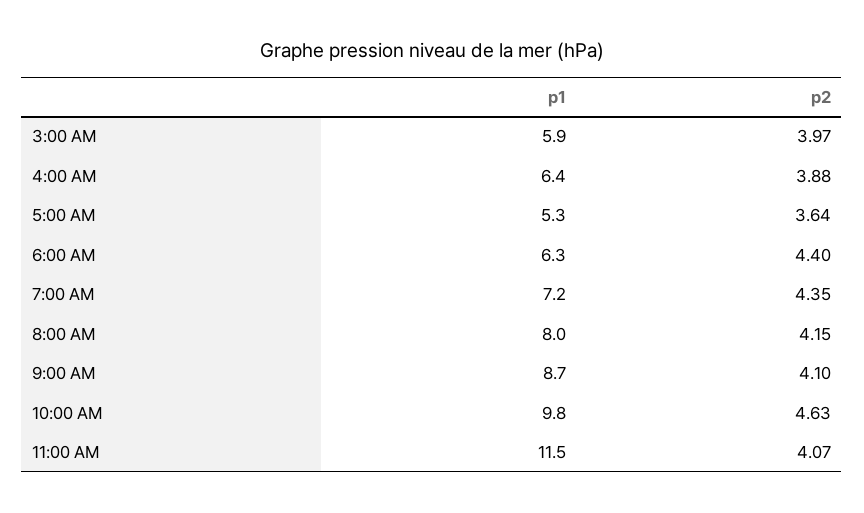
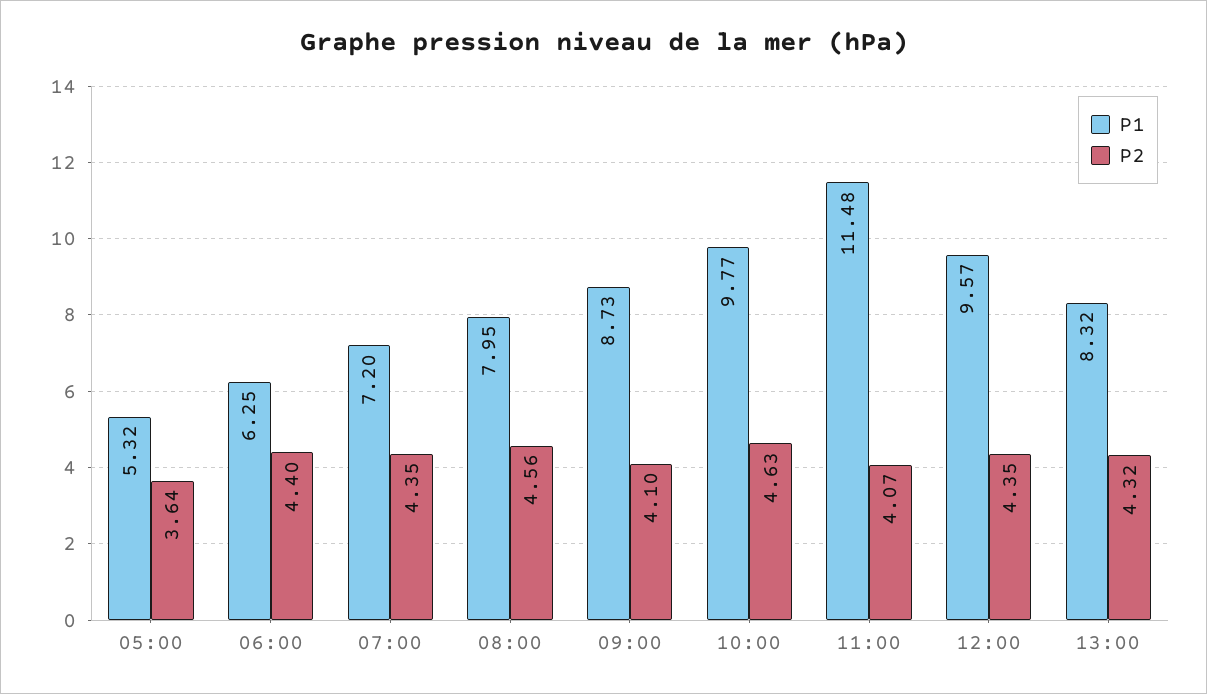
p1, 3:00 AM: 5.9 -> none
p2, 3:00 AM: 3.97 -> none
p1, 4:00 AM: 6.4 -> none
p2, 4:00 AM: 3.88 -> none
p2, 8:00 AM: 4.15 -> 4.56
p1, 12:00: none -> 9.57
p2, 12:00: none -> 4.35
p1, 13:00: none -> 8.32
p2, 13:00: none -> 4.32

